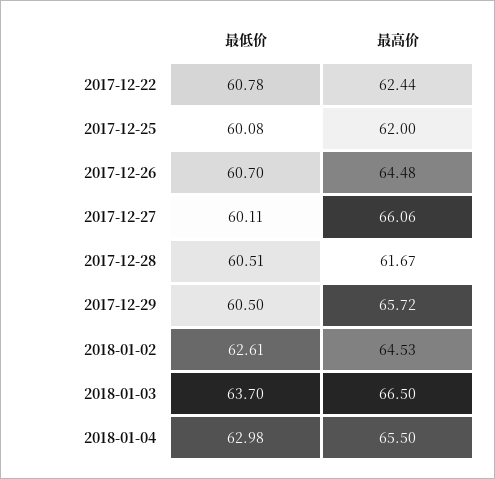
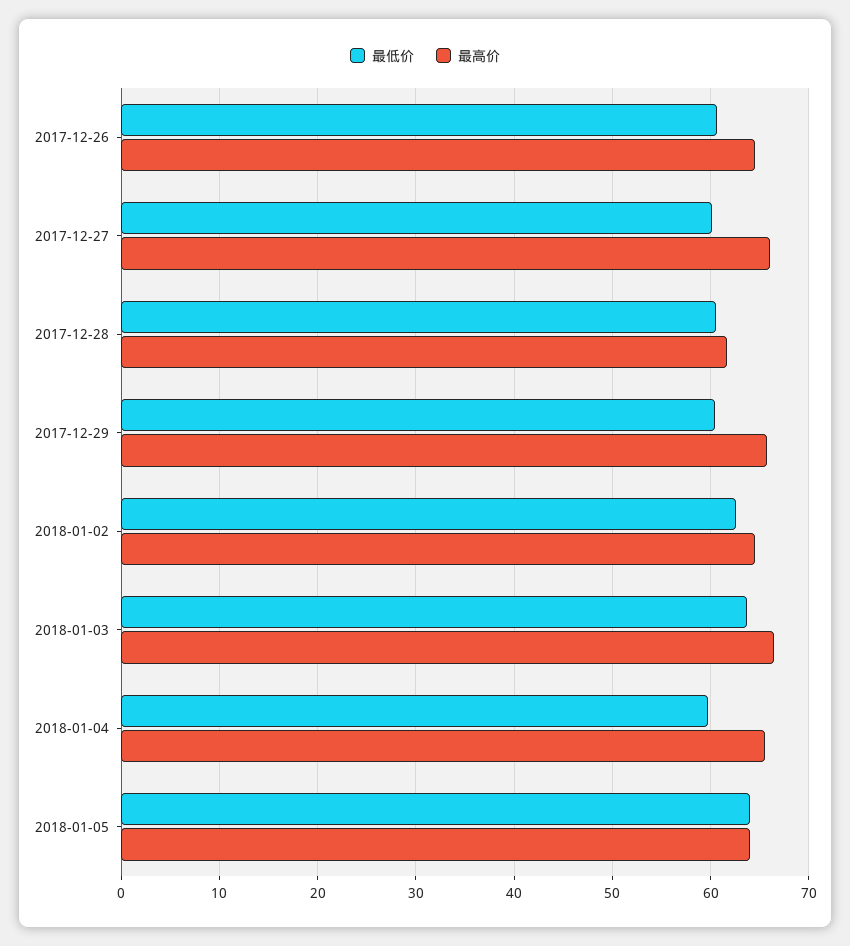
最低价, 2017-12-22: 60.78 -> none
最高价, 2017-12-22: 62.44 -> none
最低价, 2017-12-25: 60.08 -> none
最高价, 2017-12-25: 62 -> none
最低价, 2018-01-04: 62.98 -> 60
最低价, 2018-01-05: none -> 64
最高价, 2018-01-05: none -> 64

